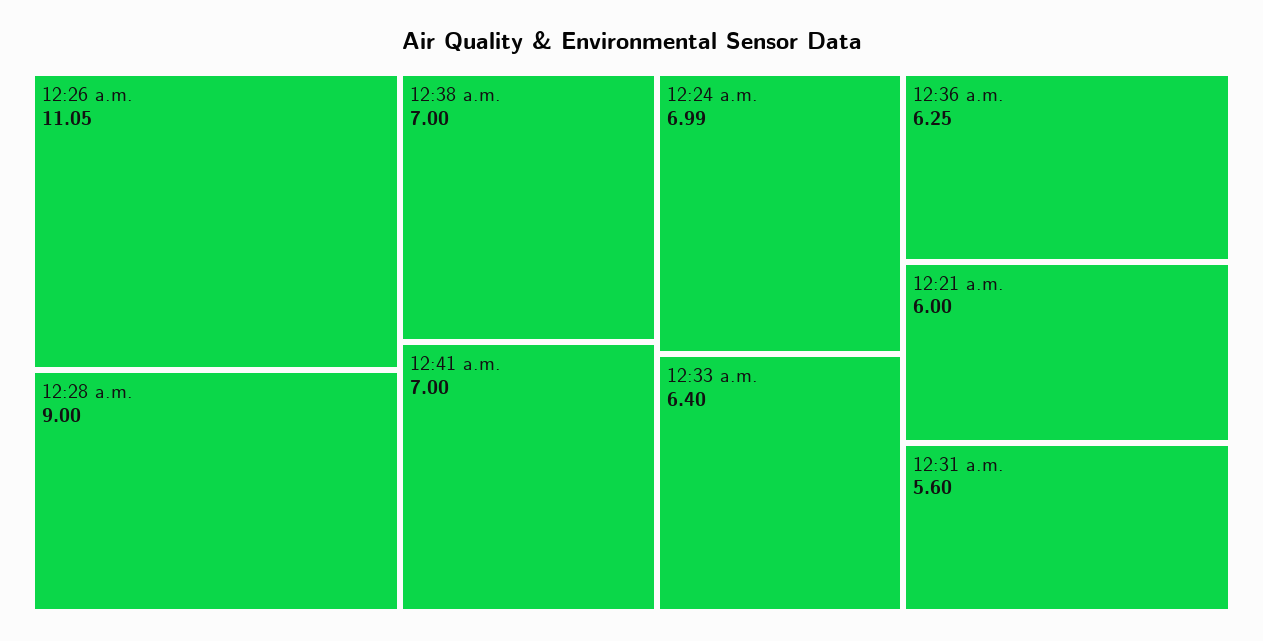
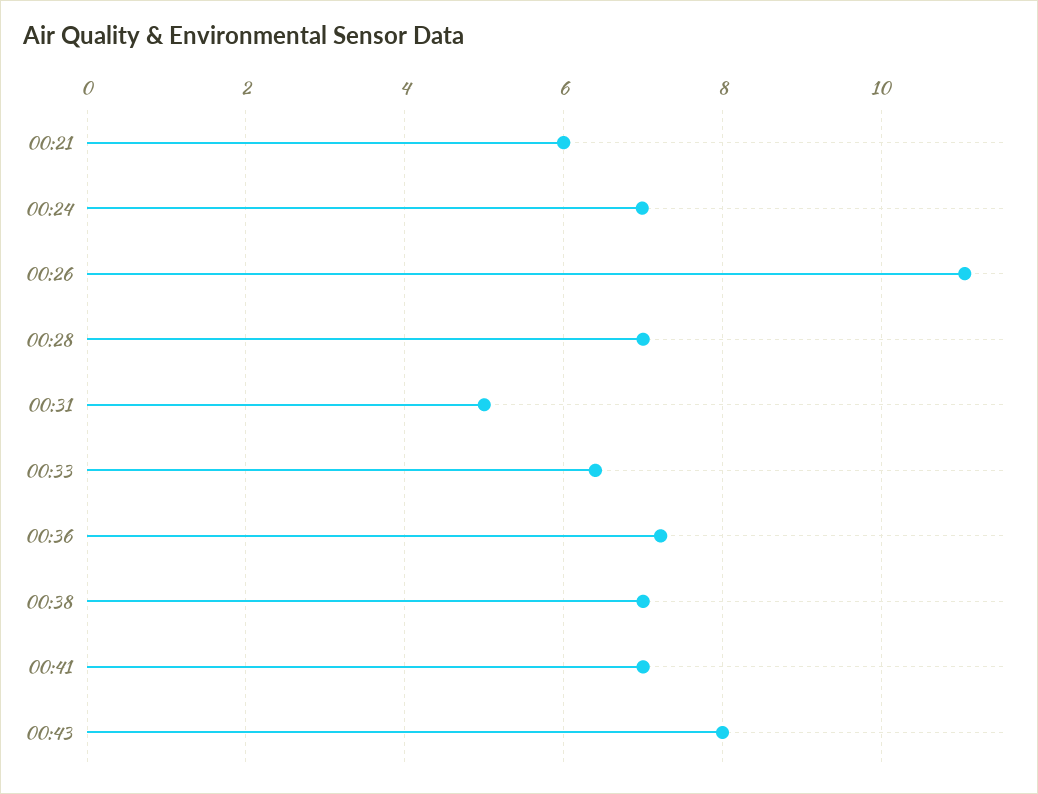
12:28 a.m.: 9 -> 7
12:36 a.m.: 6.25 -> 7.2
12:31 a.m.: 5.6 -> 5
00:43: none -> 8

